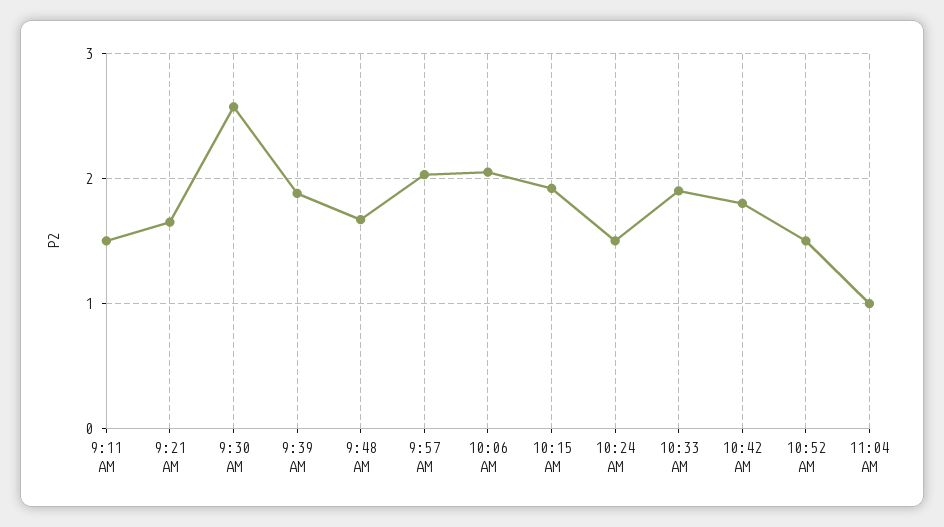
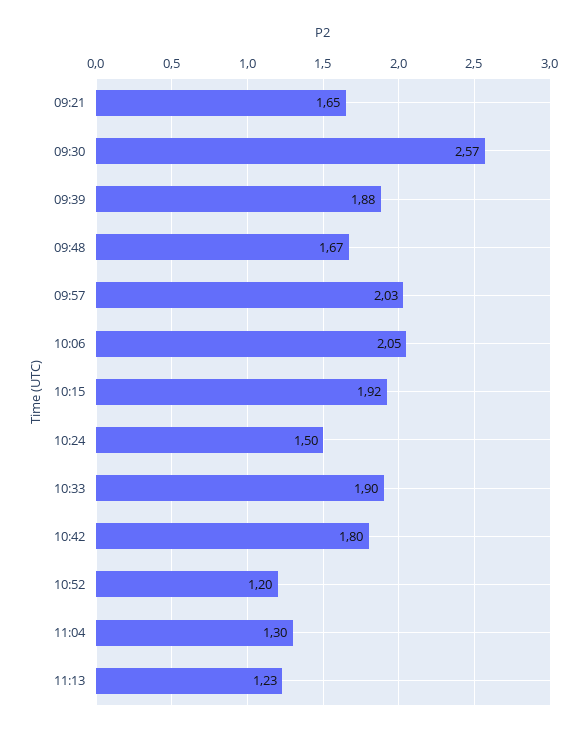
9:11 AM: 1.5 -> none
10:52 AM: 1.5 -> 1.2
11:04 AM: 1 -> 1.3
11:13: none -> 1.23

